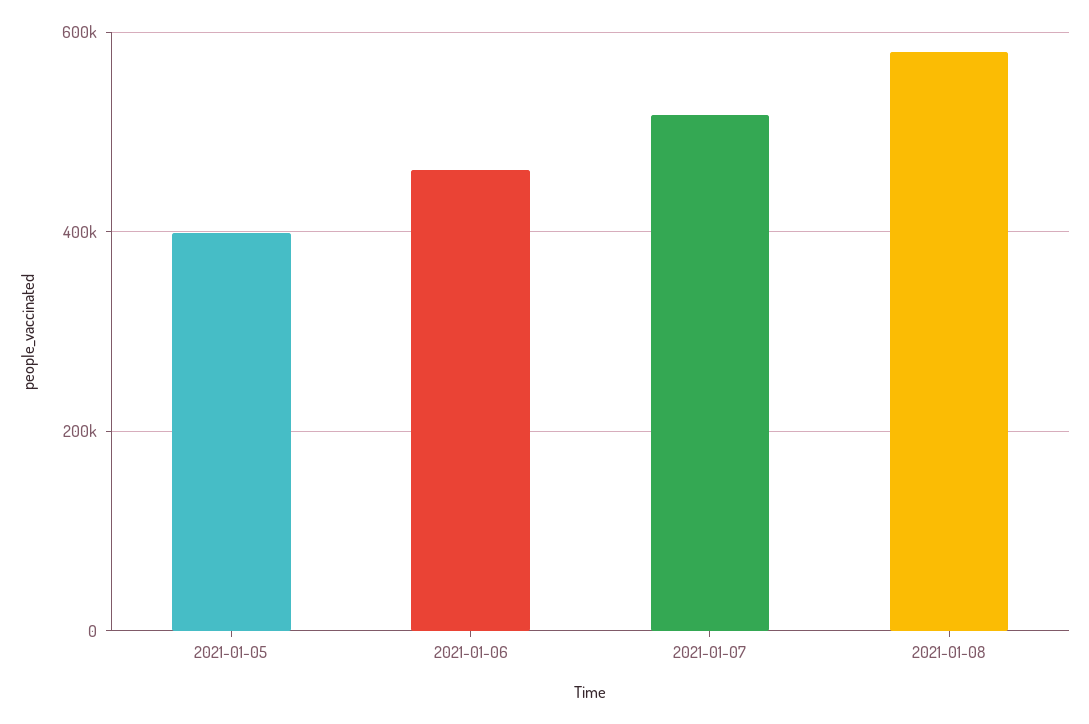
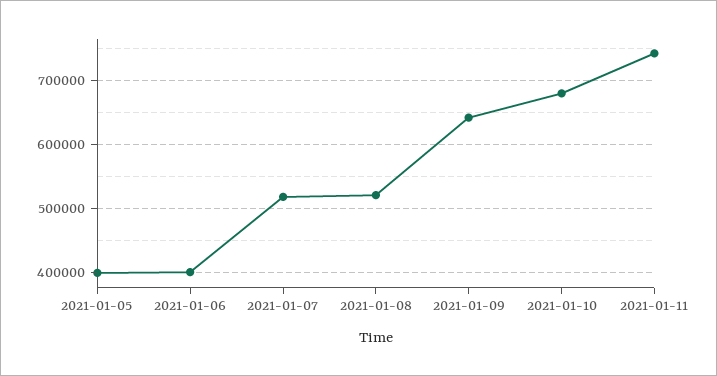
2021-01-06: 460000 -> 400000
2021-01-08: 580000 -> 520000
2021-01-09: none -> 640000
2021-01-10: none -> 680000
2021-01-11: none -> 740000

